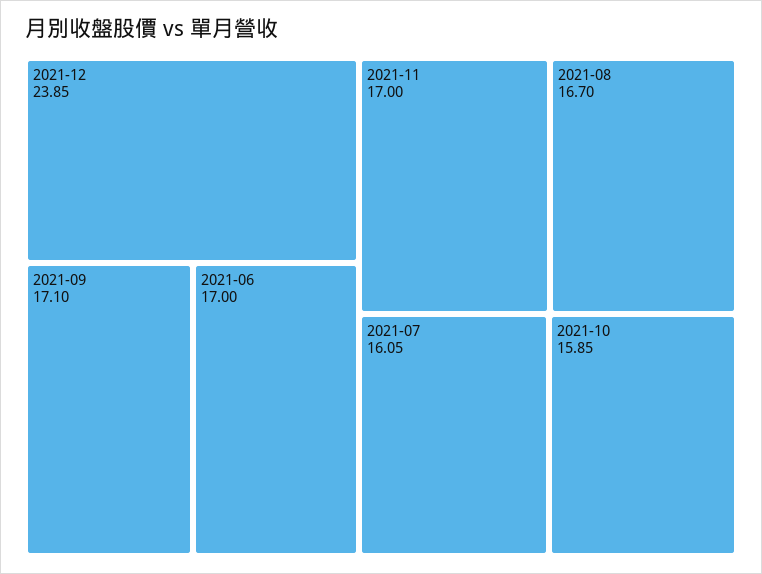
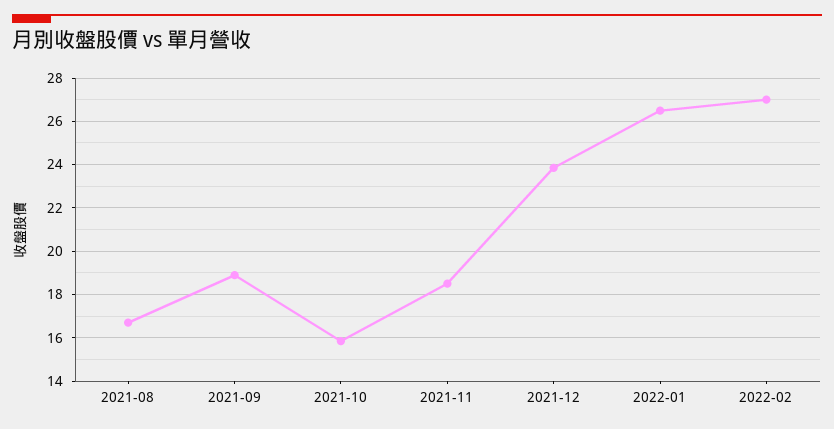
2021-09: 17.1 -> 19
2021-06: 17 -> none
2021-11: 17 -> 18.5
2021-07: 16.05 -> none
2022-01: none -> 26.5
2022-02: none -> 27

